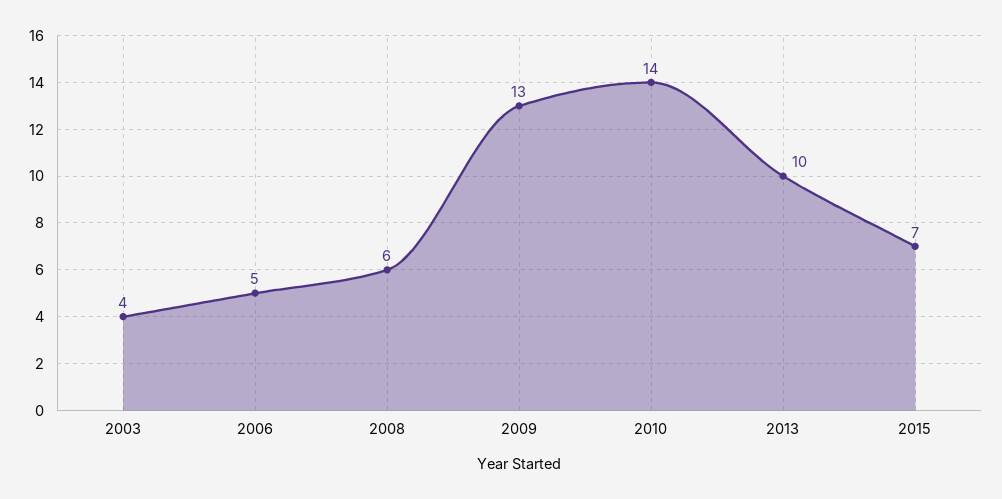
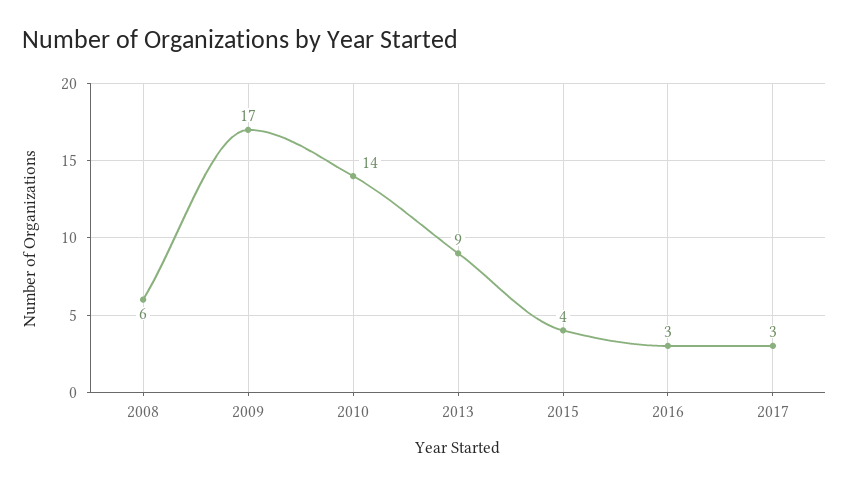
2003: 4 -> none
2006: 5 -> none
2009: 13 -> 17
2013: 10 -> 9
2015: 7 -> 4
2016: none -> 3
2017: none -> 3

